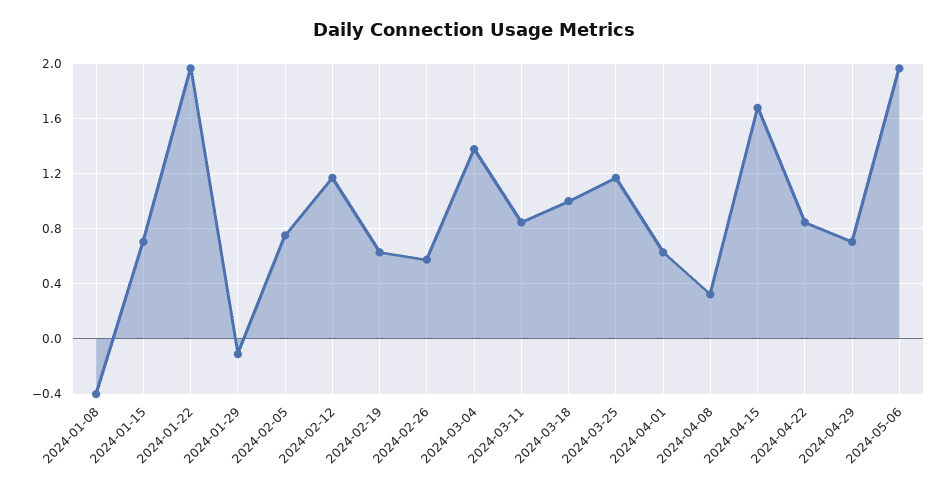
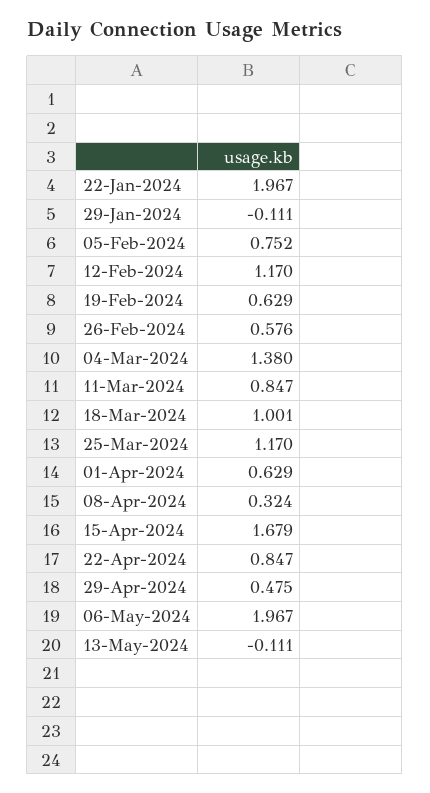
2024-01-08: -0.4 -> none
2024-01-15: 0.7 -> none
2024-04-29: 0.7 -> 0.475
13-May-2024: none -> -0.111

